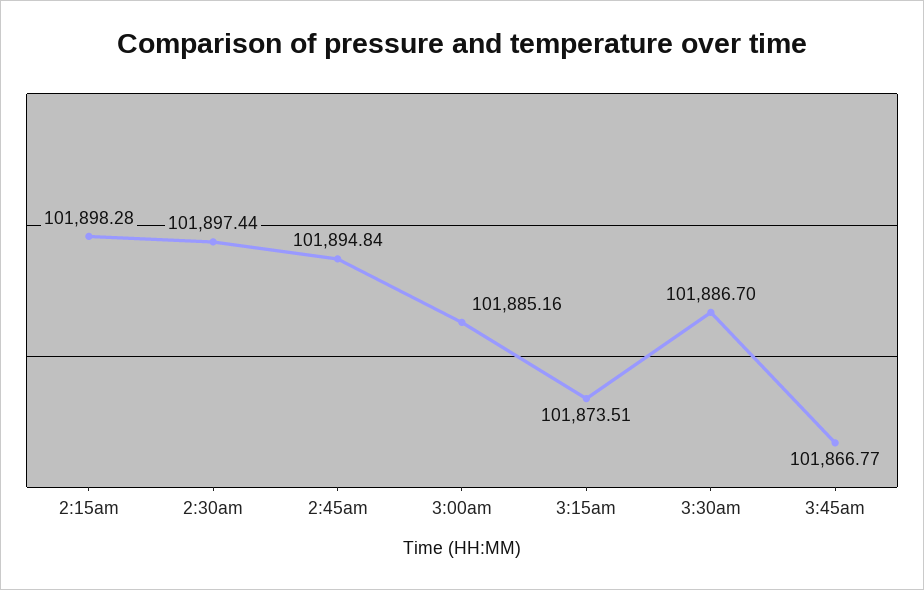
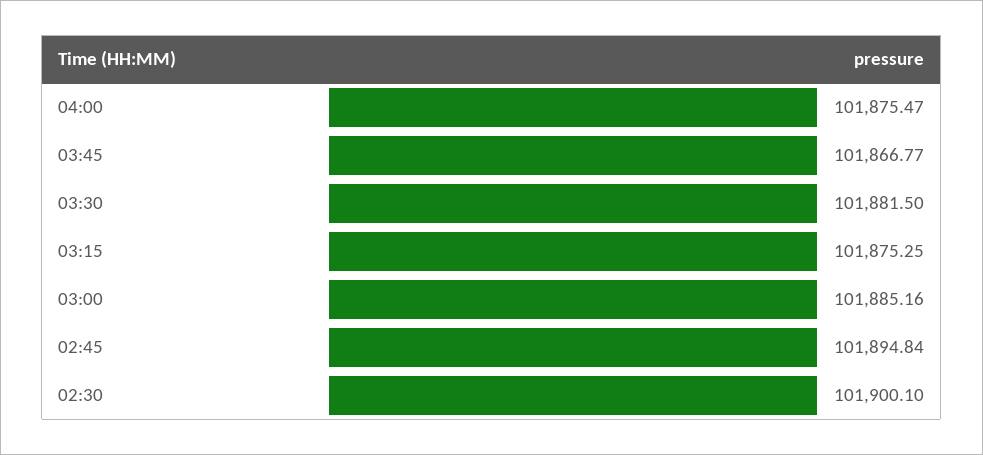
2:15am: 101898.28 -> none
2:30am: 101897.44 -> 101900.1
3:15am: 101873.51 -> 101875.25
3:30am: 101886.7 -> 101881.5
04:00: none -> 101875.47

